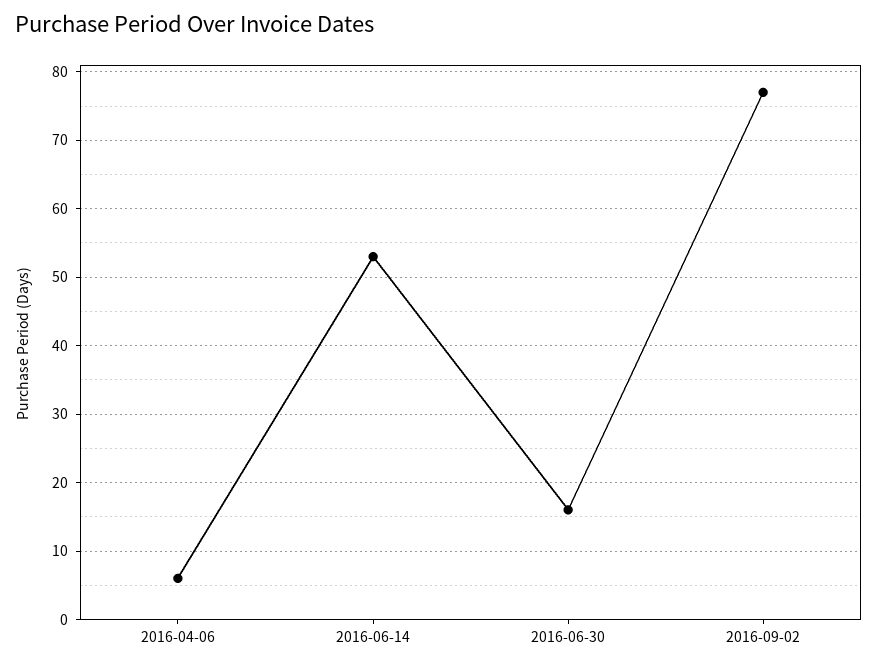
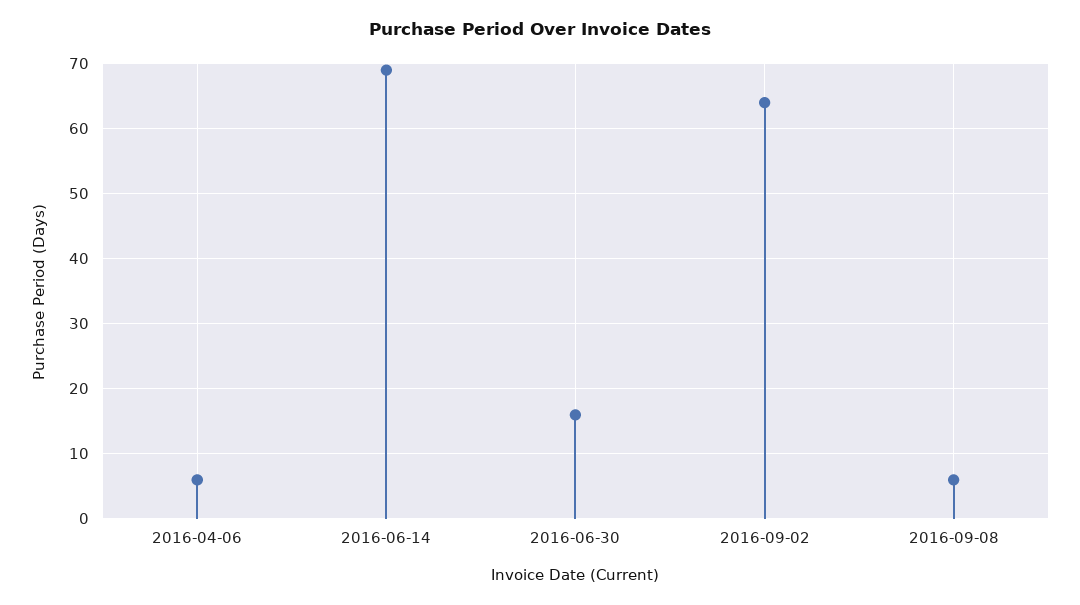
2016-06-14: 53 -> 69
2016-09-02: 77 -> 64
2016-09-08: none -> 6

